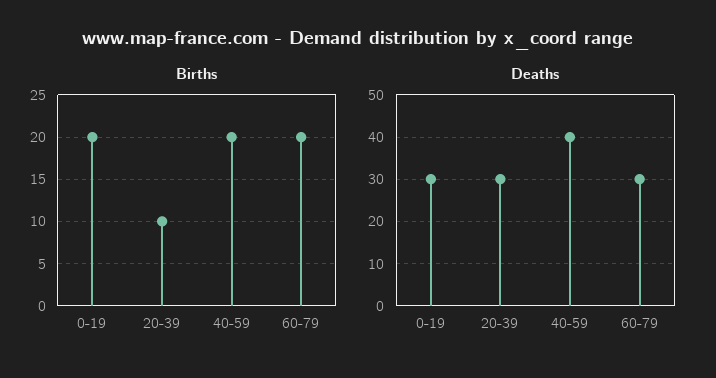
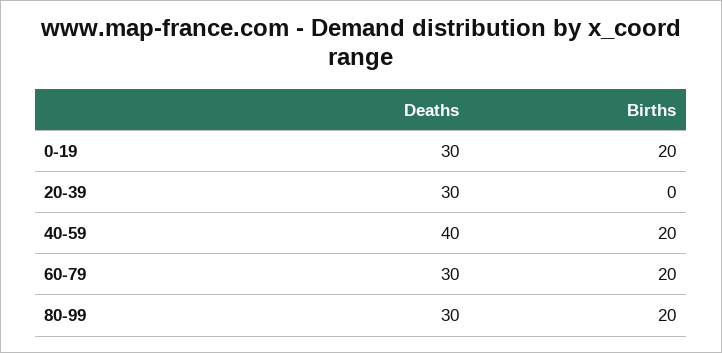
Births, 20-39: 10 -> 0
Deaths, 80-99: none -> 30
Births, 80-99: none -> 20

